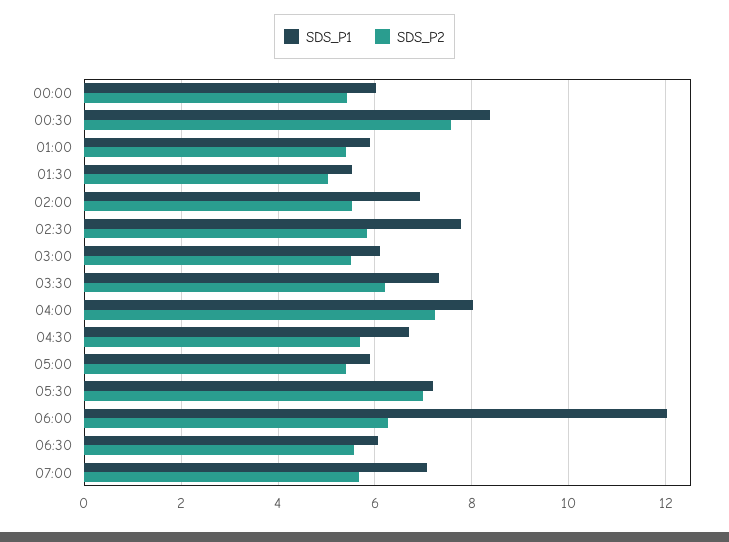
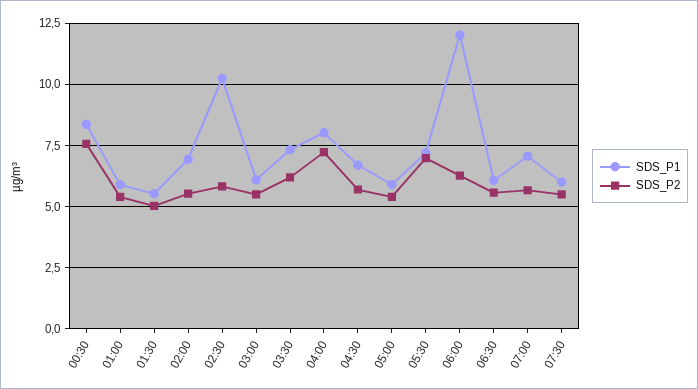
SDS_P1, 00:00: 6 -> none
SDS_P2, 00:00: 5.4 -> none
SDS_P1, 02:30: 7.8 -> 10.25
SDS_P1, 07:30: none -> 6
SDS_P2, 07:30: none -> 5.5

